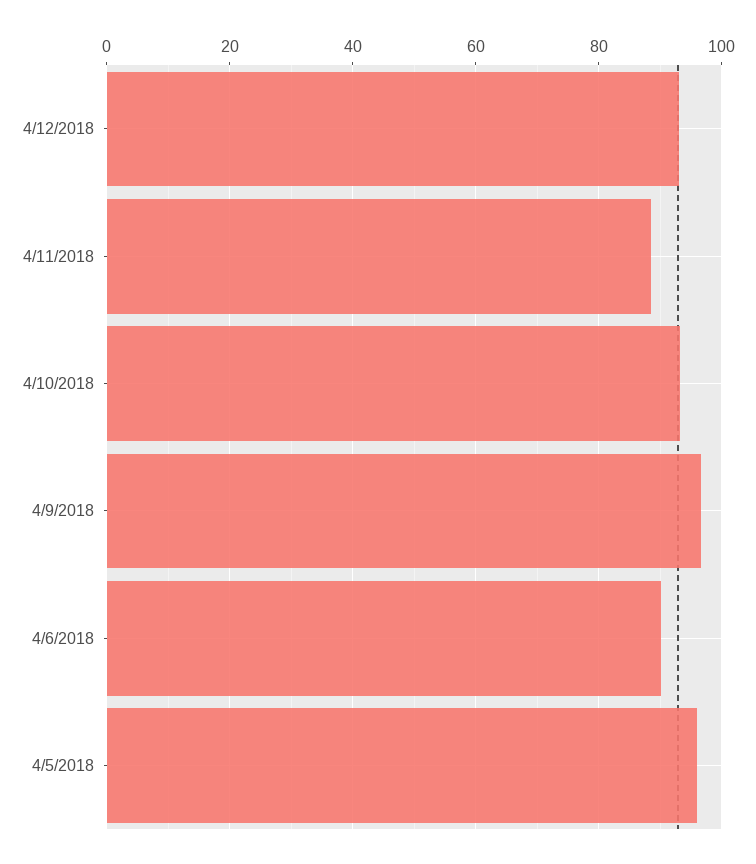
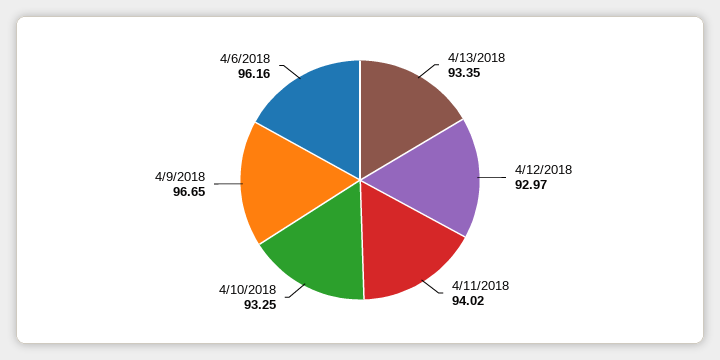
4/11/2018: 88 -> 94.02
4/6/2018: 90 -> 96.16
4/5/2018: 96 -> none
4/13/2018: none -> 93.35

